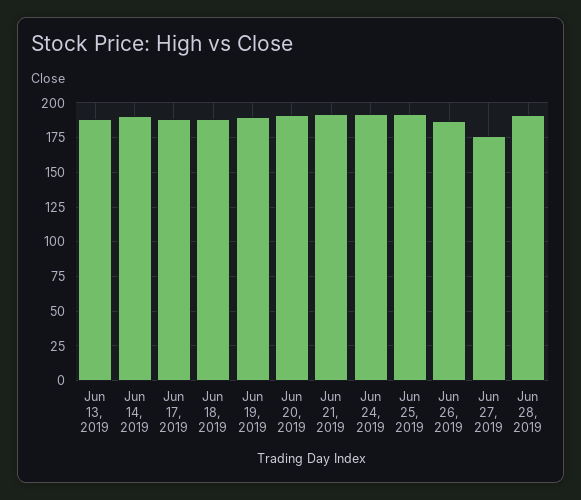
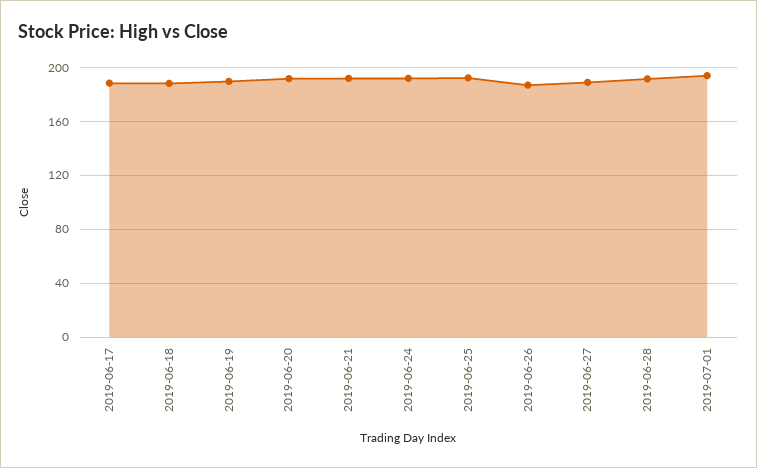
Jun 13, 2019: 190 -> none
Jun 14, 2019: 190 -> none
Jun 27, 2019: 175 -> 190
2019-07-01: none -> 195

